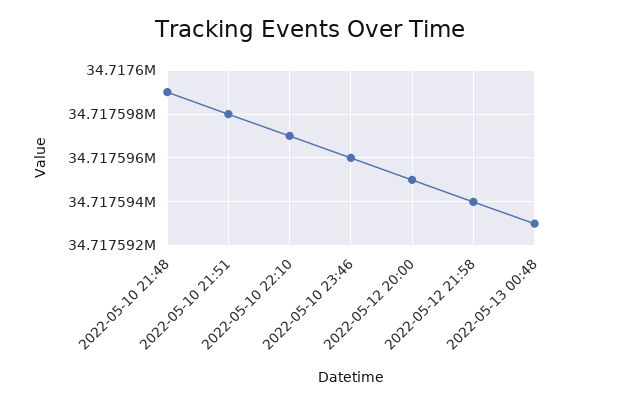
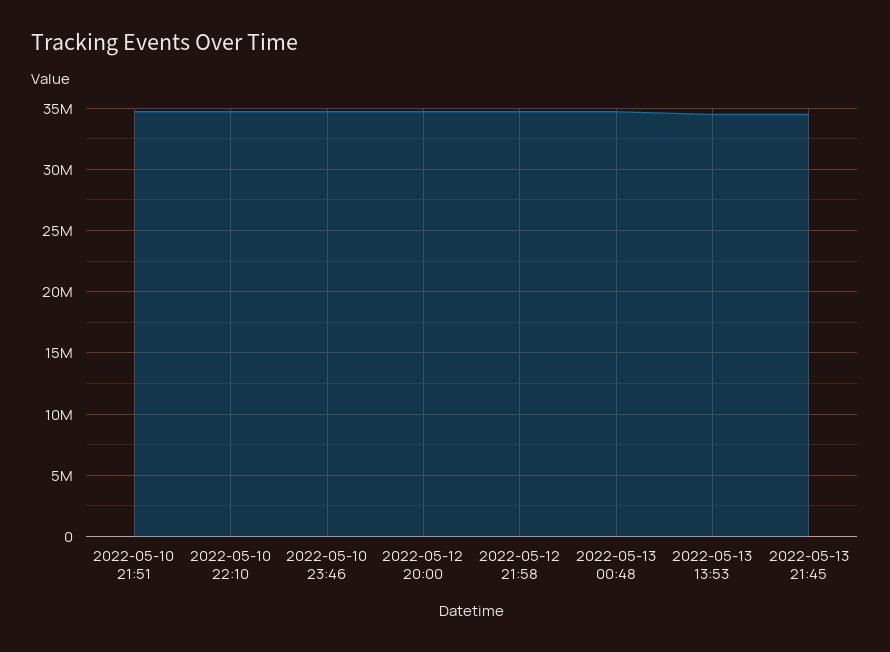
2022-05-10 21:48: 34717599 -> none
2022-05-13 13:53: none -> 34500000
2022-05-13 21:45: none -> 34500000

